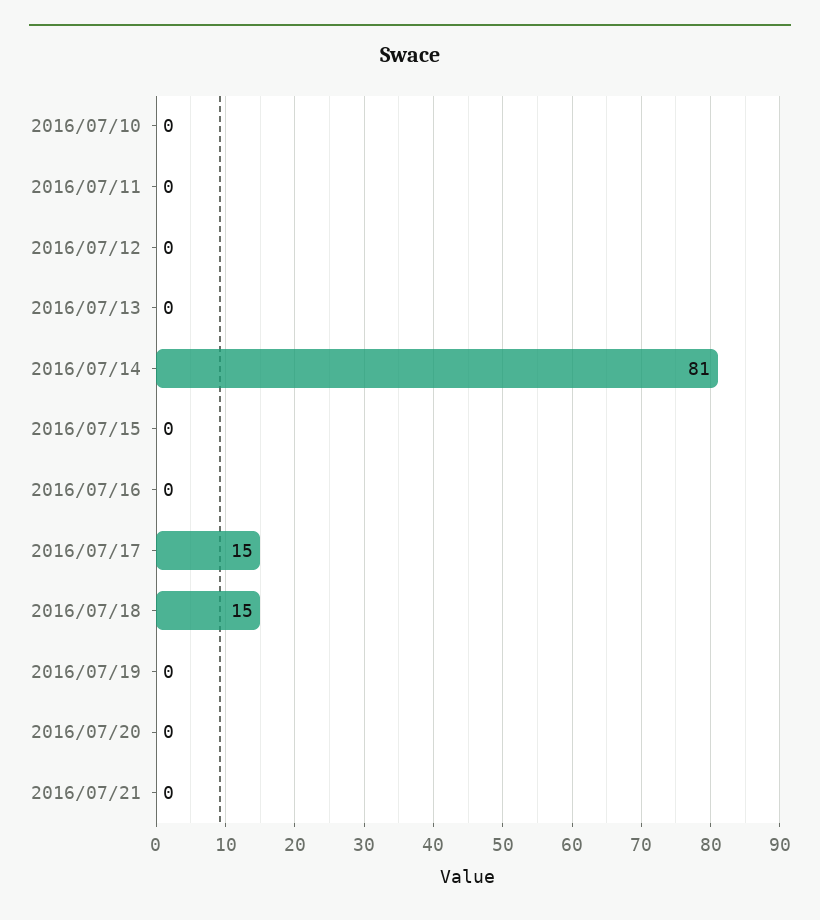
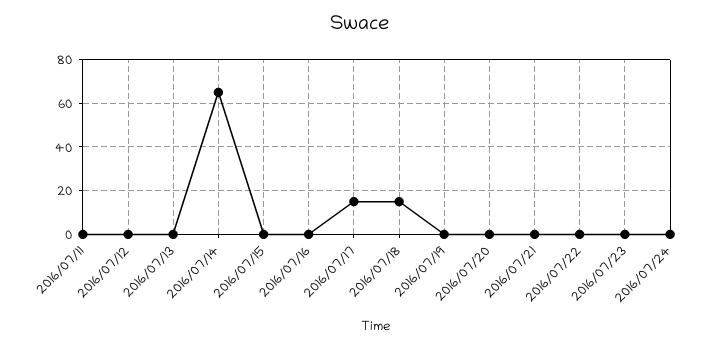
2016/07/10: 0 -> none
2016/07/14: 81 -> 65
2016/07/22: none -> 0
2016/07/23: none -> 0
2016/07/24: none -> 0

